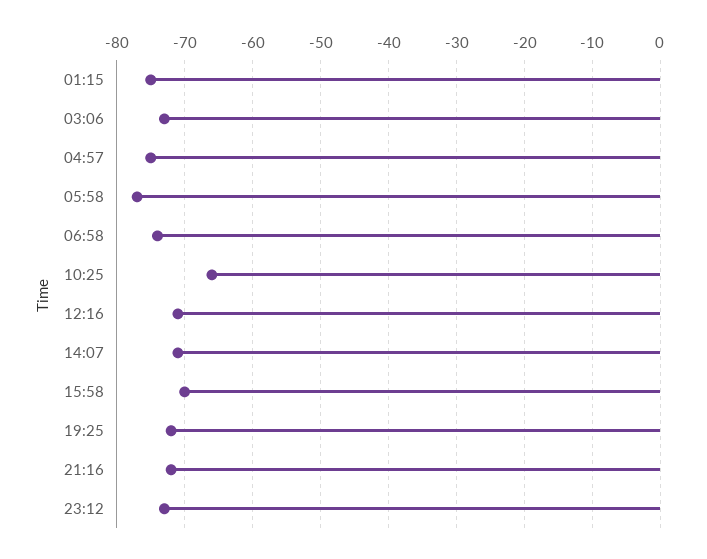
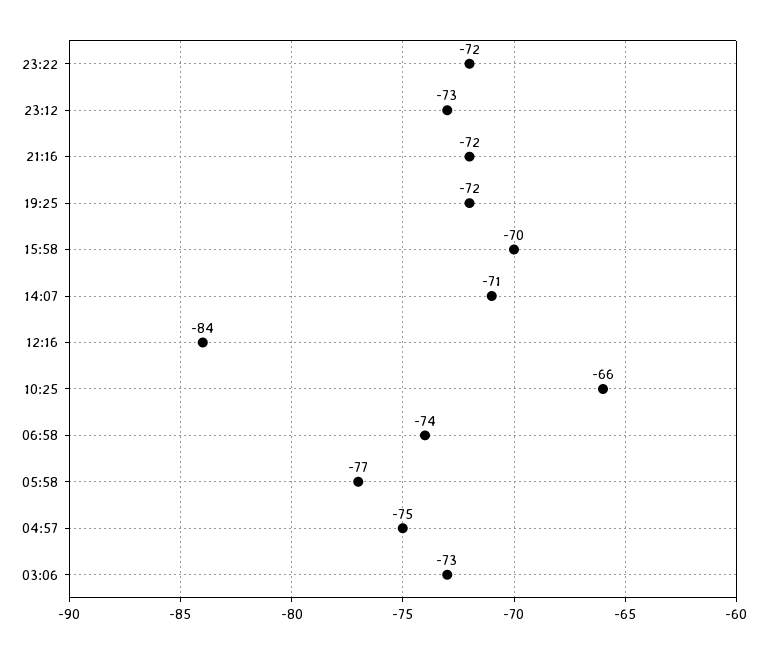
01:15: -75 -> none
12:16: -71 -> -84
23:22: none -> -72

